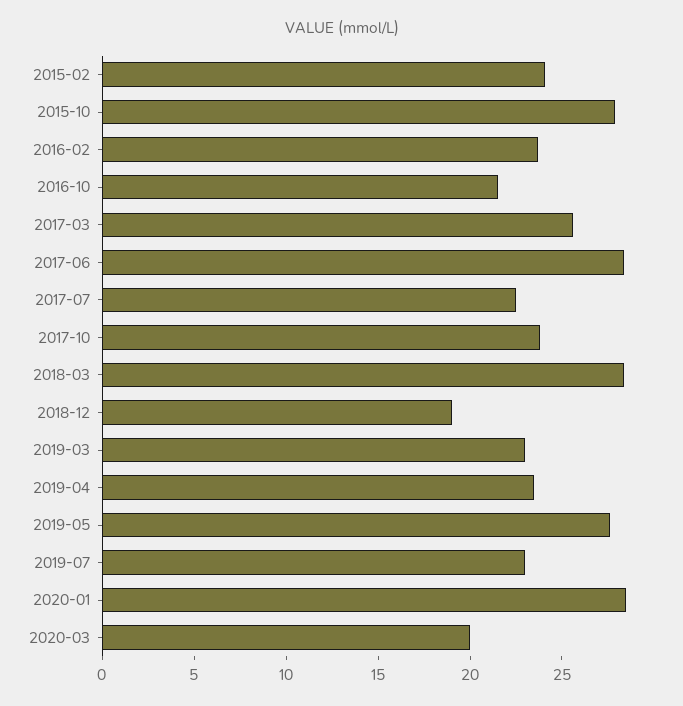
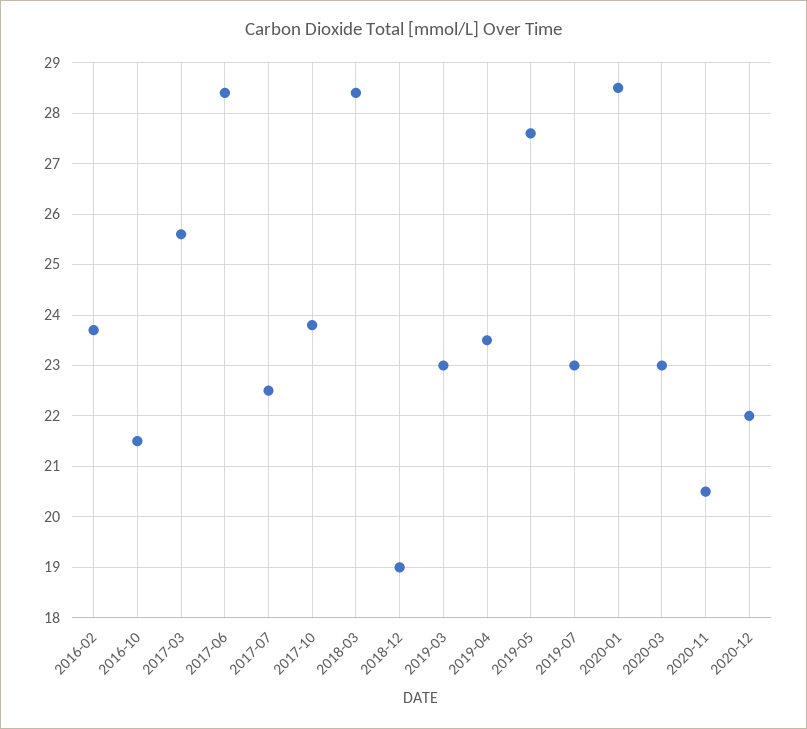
2015-02: 24 -> none
2015-10: 28 -> none
2020-03: 20 -> 23
2020-11: none -> 20.5
2020-12: none -> 22

